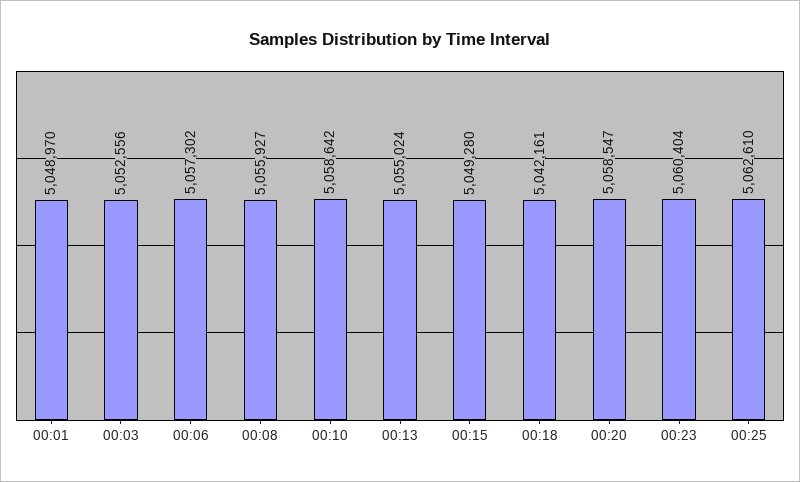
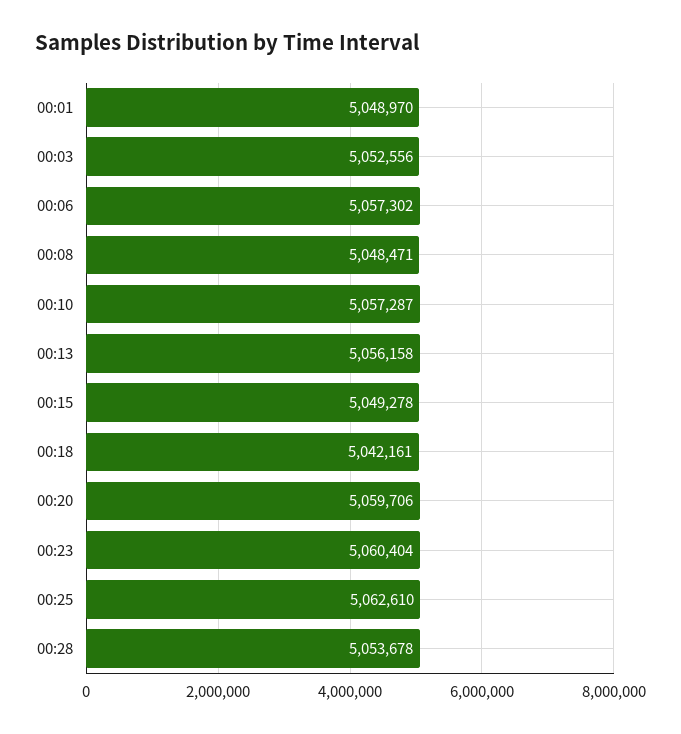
00:08: 5055927 -> 5048471
00:10: 5058642 -> 5057287
00:13: 5055024 -> 5056158
00:15: 5049280 -> 5049278
00:20: 5058547 -> 5059706
00:28: none -> 5053678

